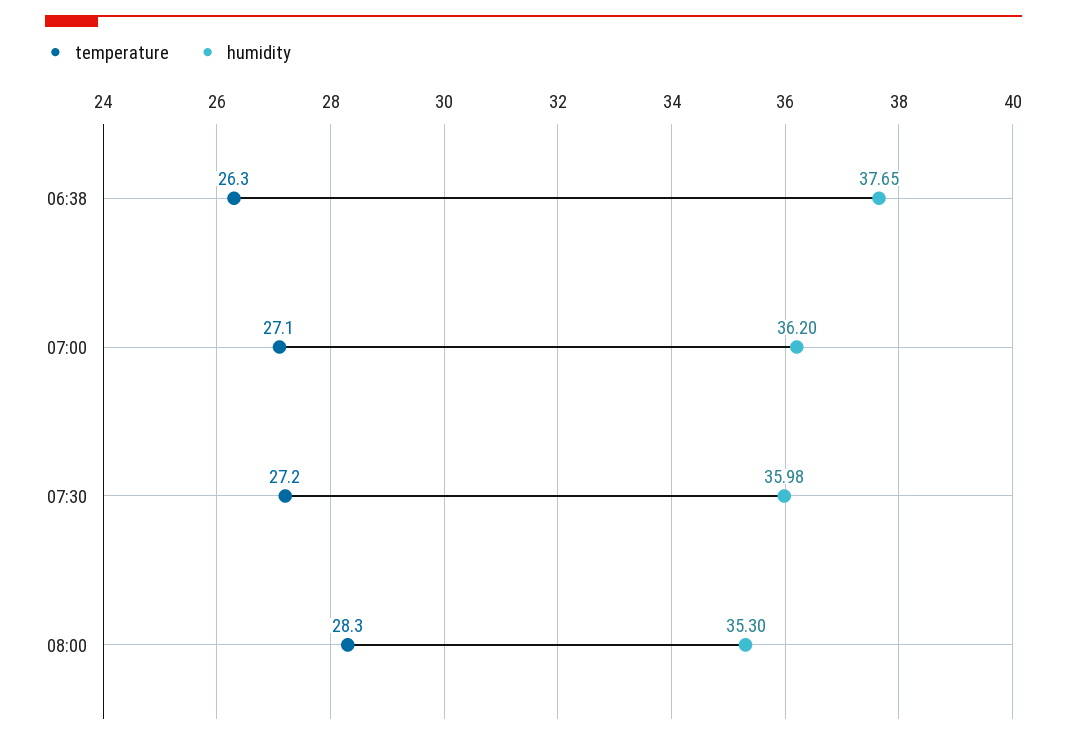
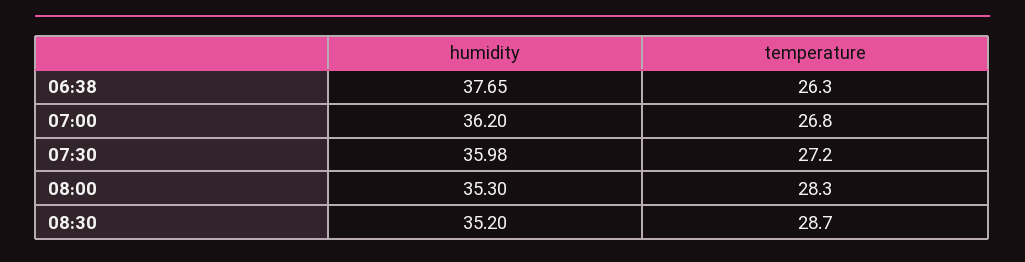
temperature, 07:00: 27.1 -> 26.8
humidity, 08:30: none -> 35.2
temperature, 08:30: none -> 28.7

